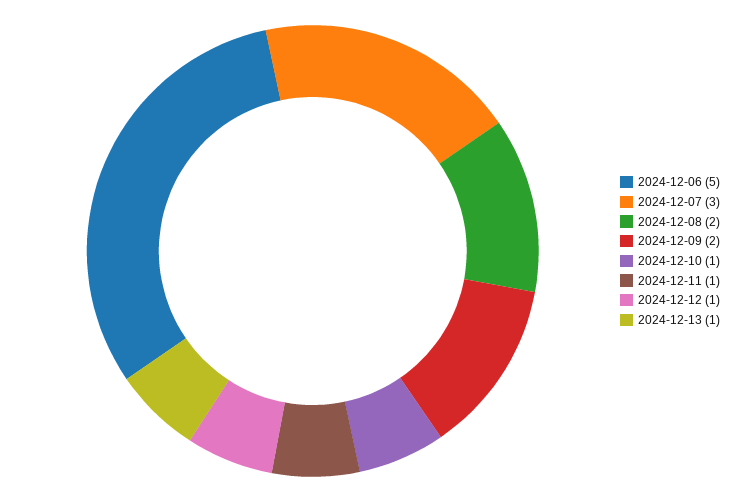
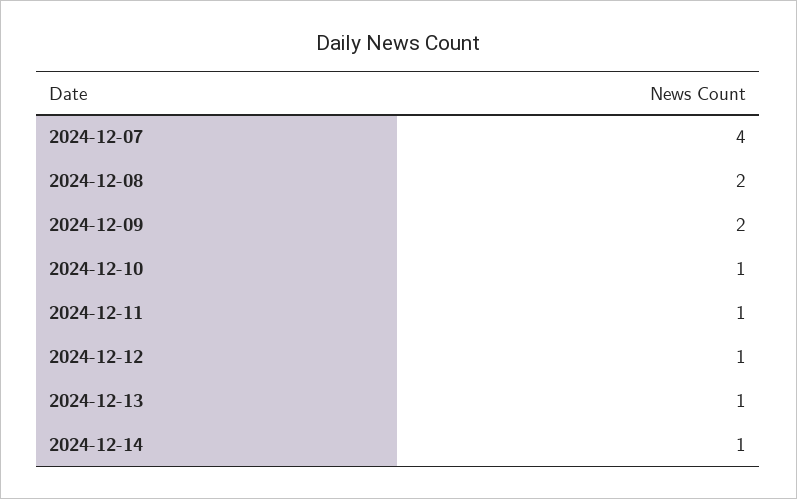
2024-12-06: 5 -> none
2024-12-07: 3 -> 4
2024-12-14: none -> 1

